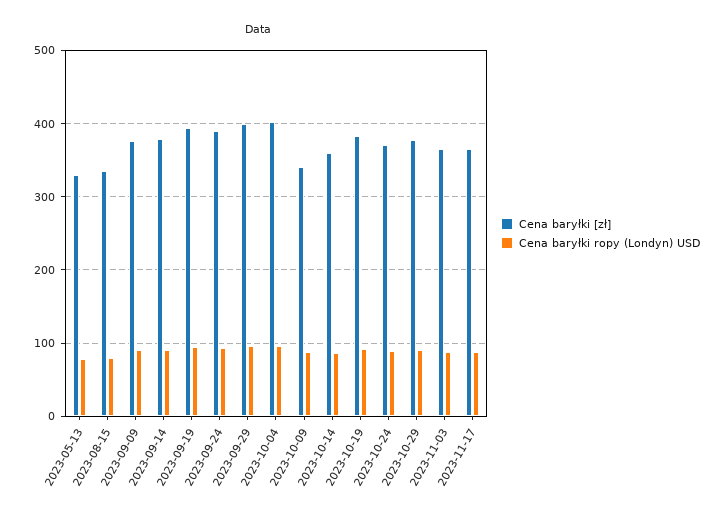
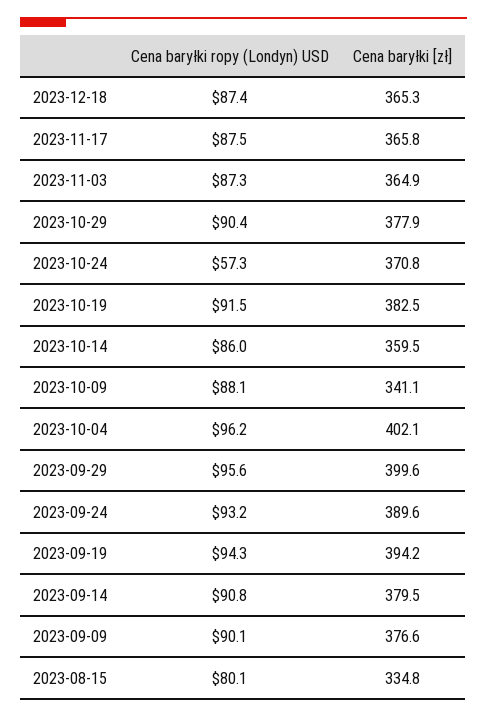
Cena baryłki [zł], 2023-05-13: 330 -> none
Cena baryłki ropy (Londyn) USD, 2023-05-13: 80 -> none
Cena baryłki ropy (Londyn) USD, 2023-10-24: 90 -> 57.3
Cena baryłki ropy (Londyn) USD, 2023-12-18: none -> 87.4
Cena baryłki [zł], 2023-12-18: none -> 365.3

